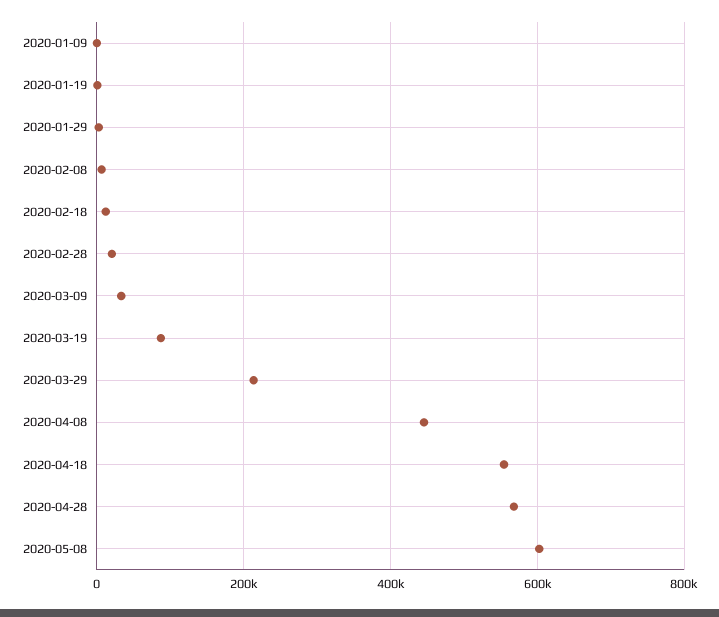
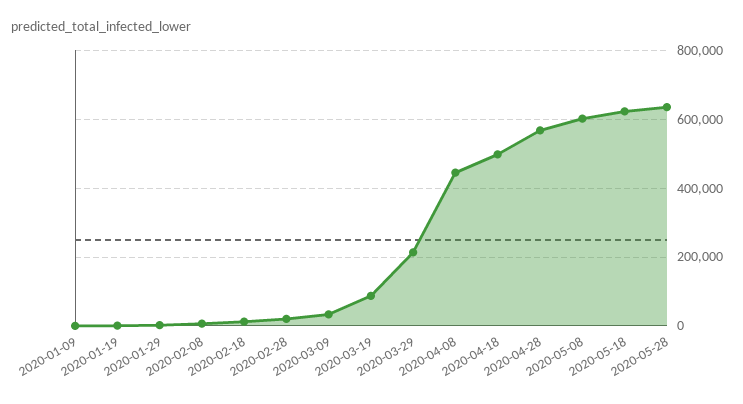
2020-04-18: 560000 -> 500000
2020-05-18: none -> 620000
2020-05-28: none -> 640000

